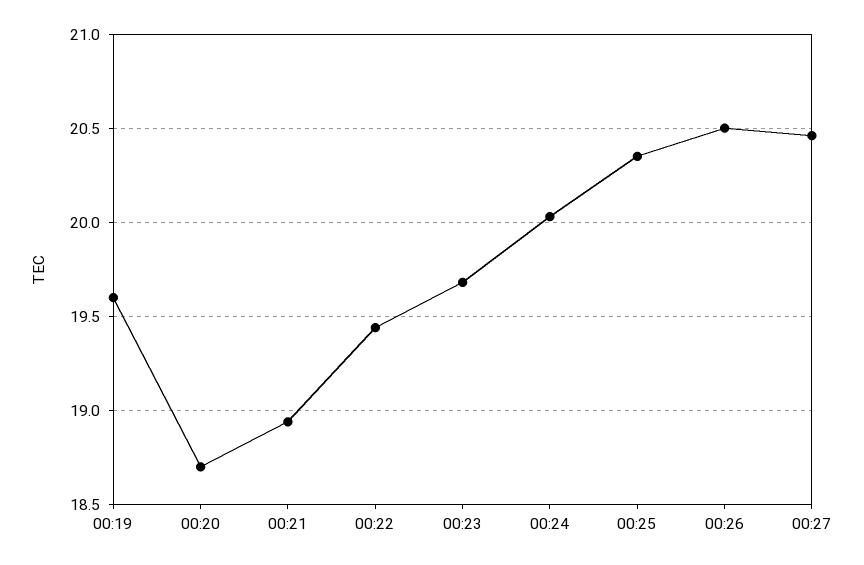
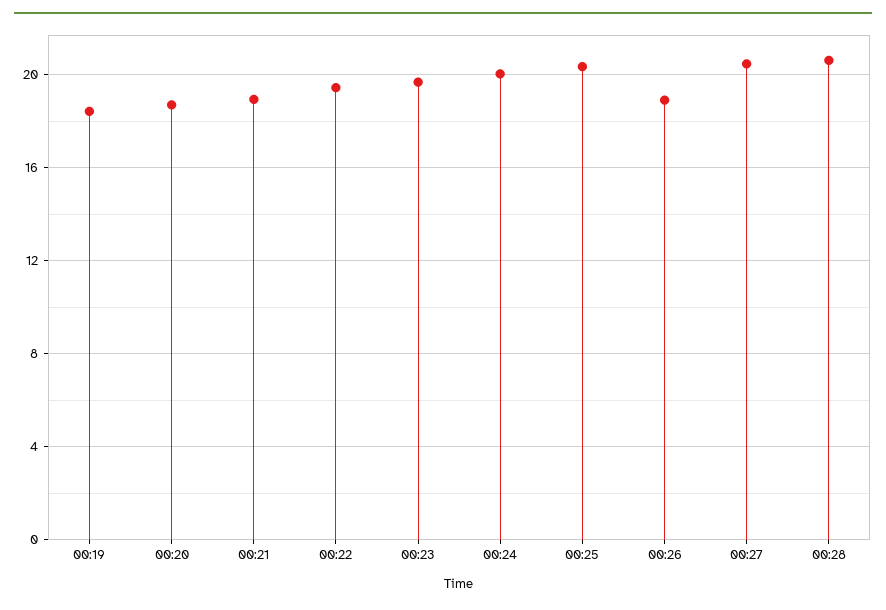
00:19: 19.6 -> 18.5
00:26: 20.5 -> 19
00:28: none -> 20.5

